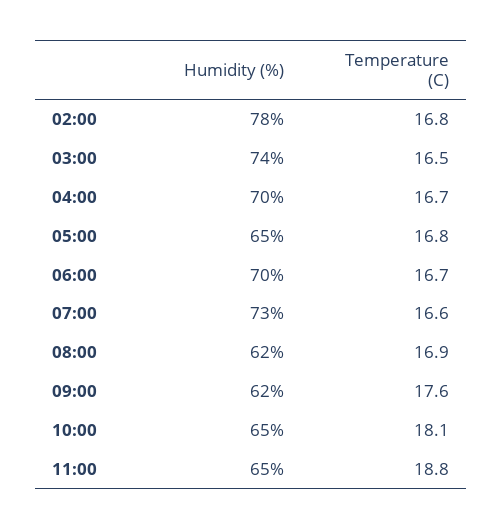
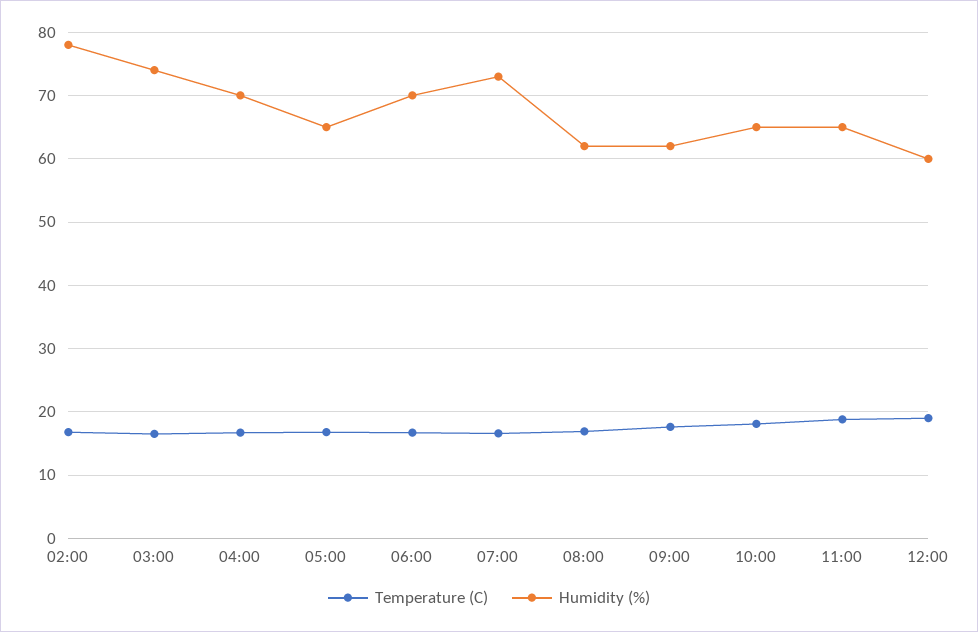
Temperature (C), 12:00: none -> 19
Humidity (%), 12:00: none -> 60

